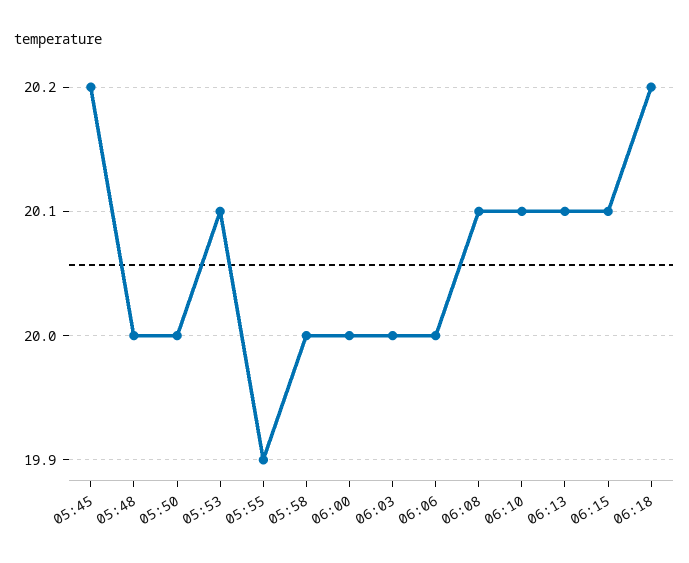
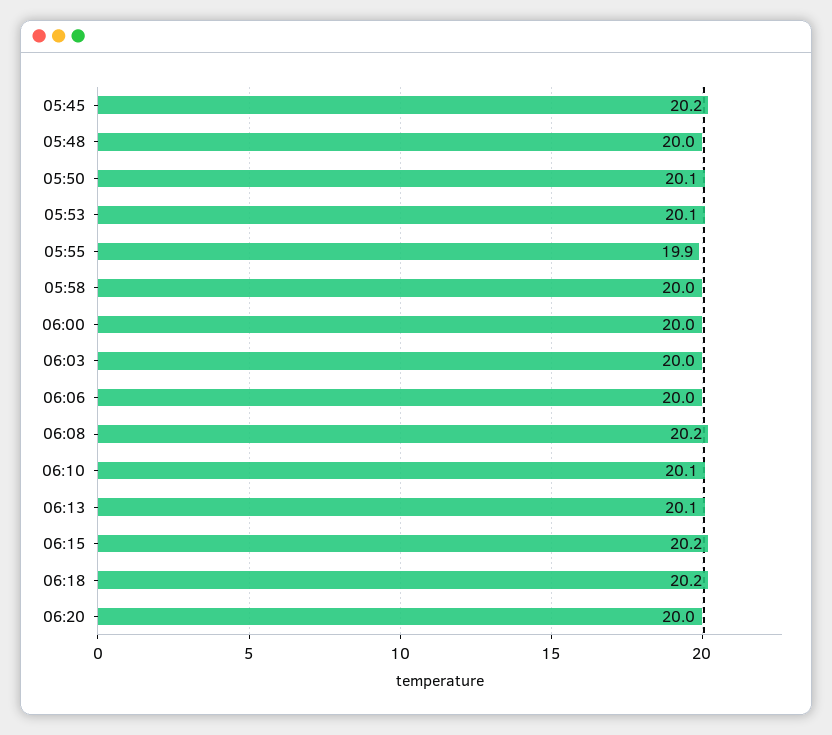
05:50: 20 -> 20.1
06:08: 20.1 -> 20.2
06:15: 20.1 -> 20.2
06:20: none -> 20

